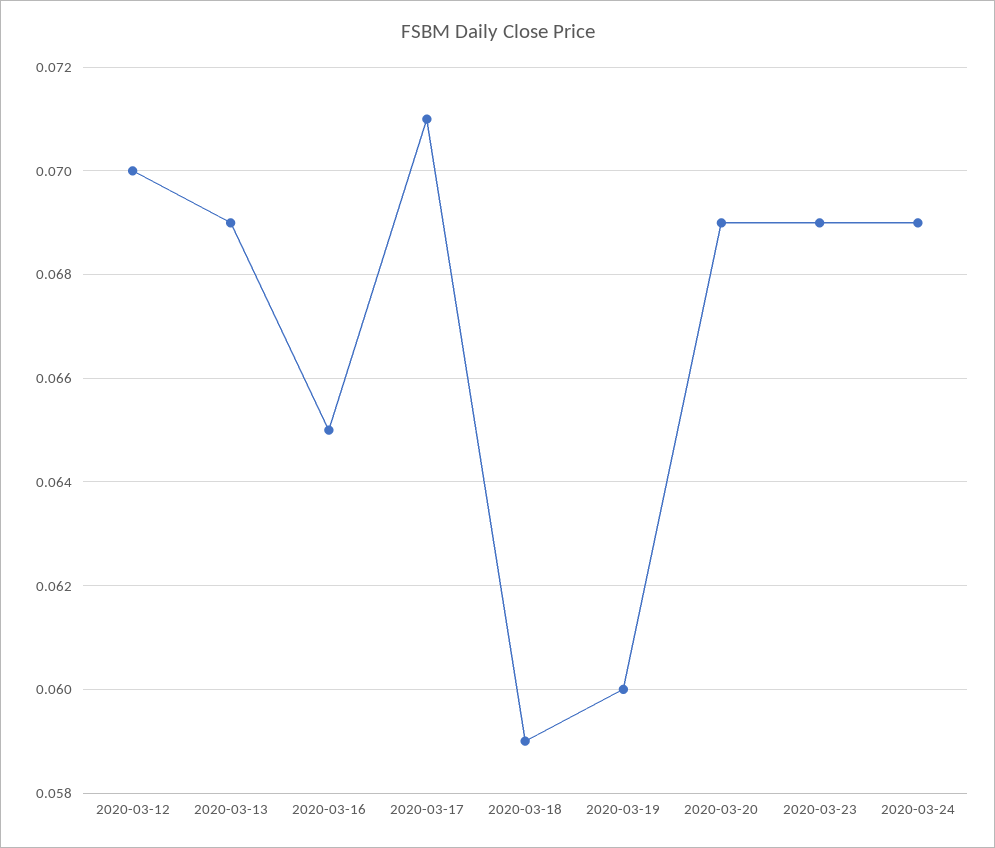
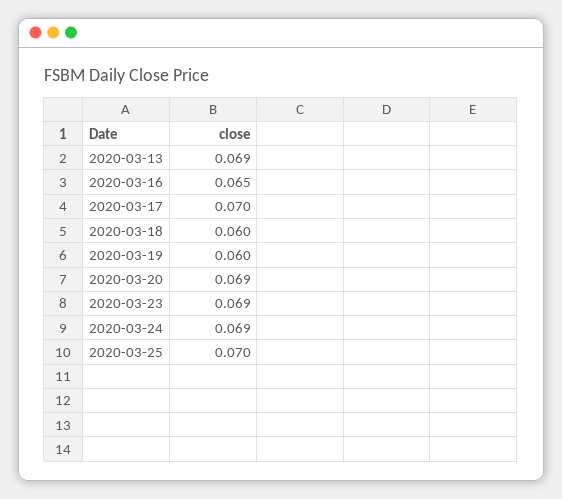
2020-03-12: 0.07 -> none
2020-03-17: 0.071 -> 0.07
2020-03-18: 0.059 -> 0.06
2020-03-25: none -> 0.07

